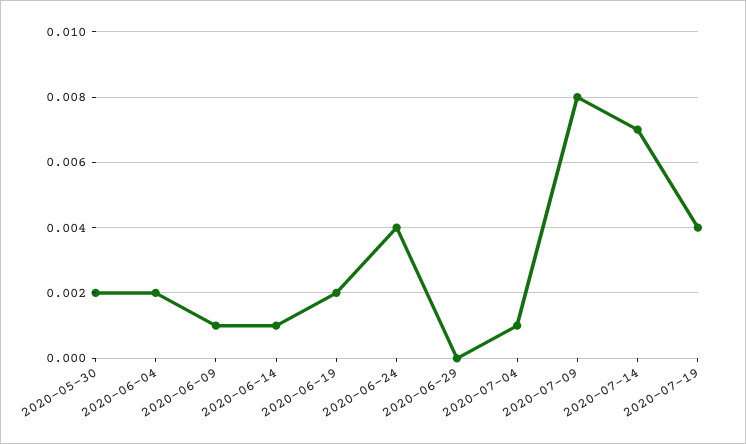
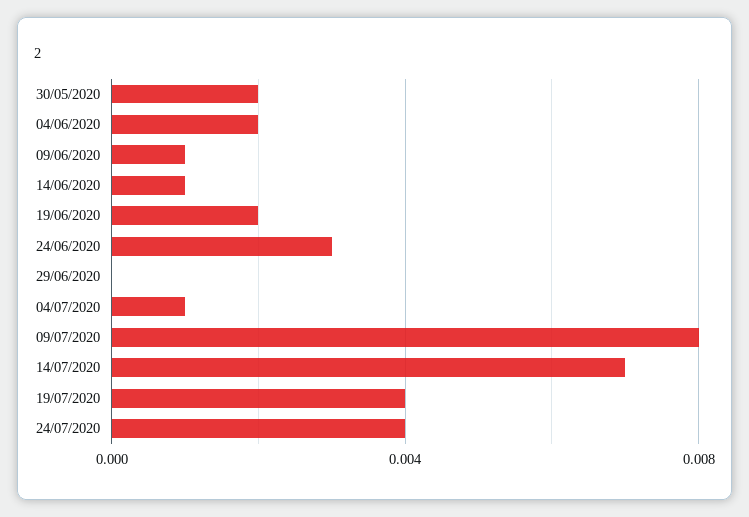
2020-06-24: 0.004 -> 0.003
24/07/2020: none -> 0.004

